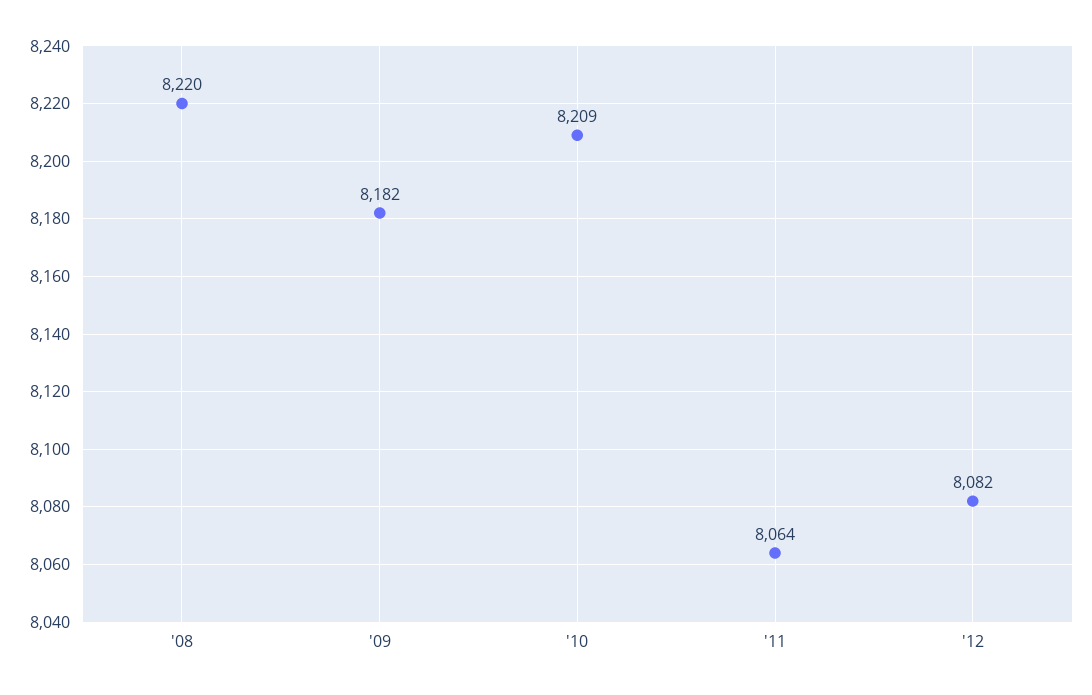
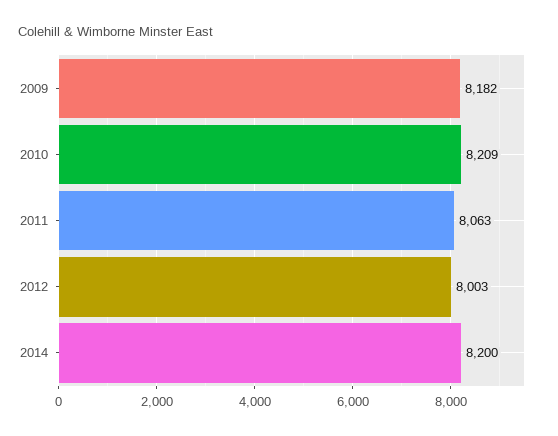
'08: 8220 -> none
'11: 8064 -> 8063
'12: 8082 -> 8003
2014: none -> 8200

